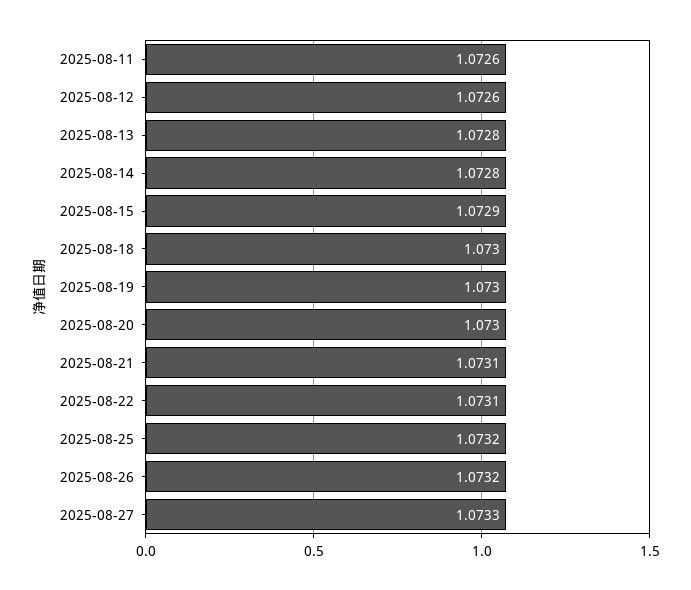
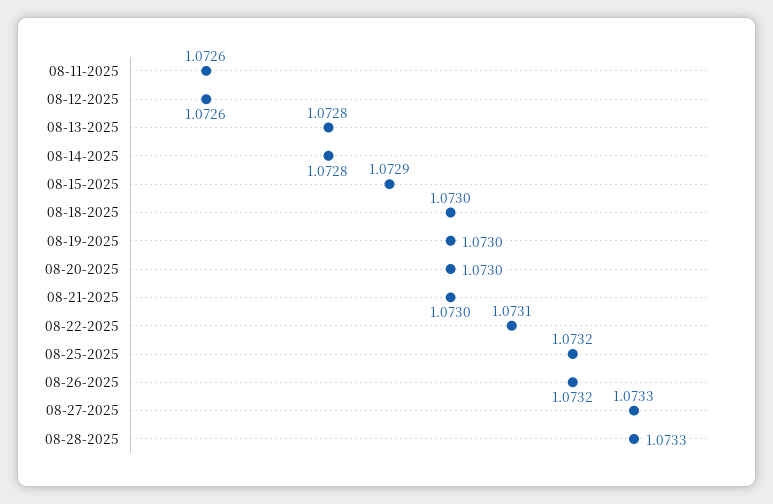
2025-08-21: 1.0731 -> 1.073
08-28-2025: none -> 1.0733

